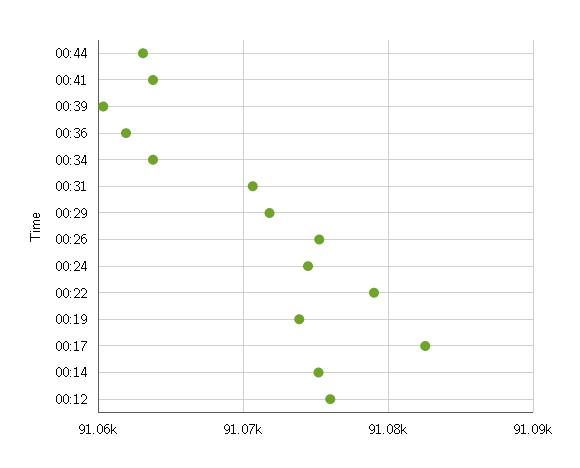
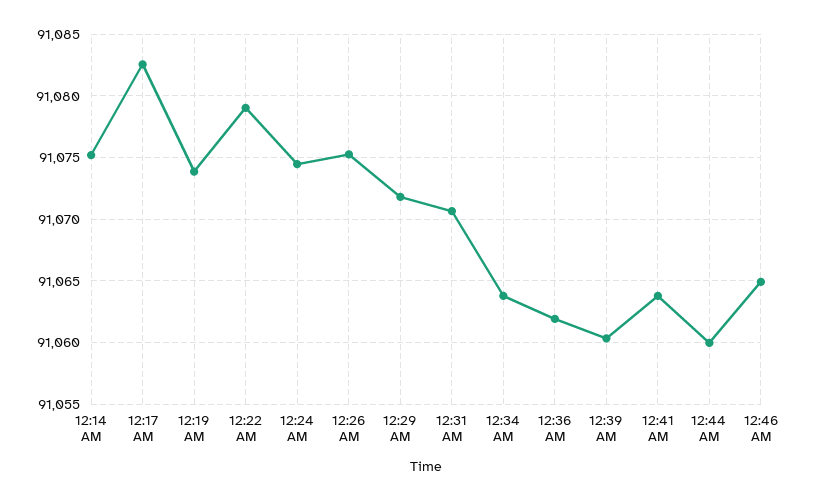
00:44: 91063 -> 91060
00:12: 91076 -> none
12:46 AM: none -> 91065

